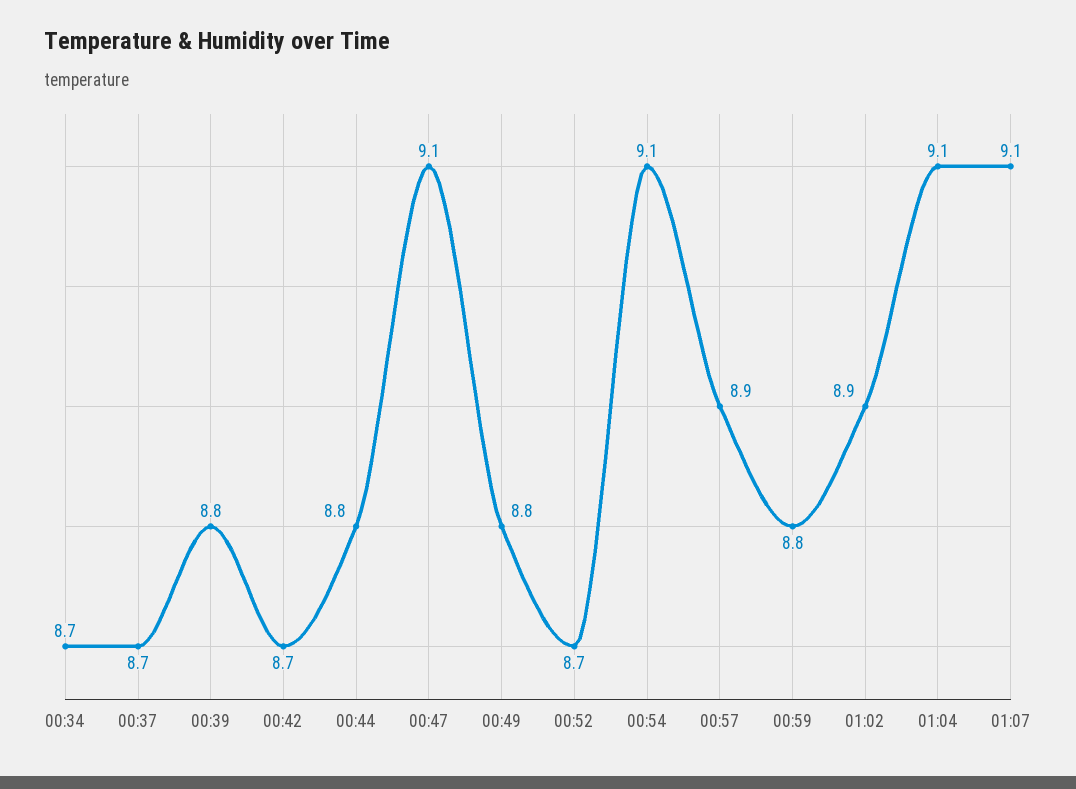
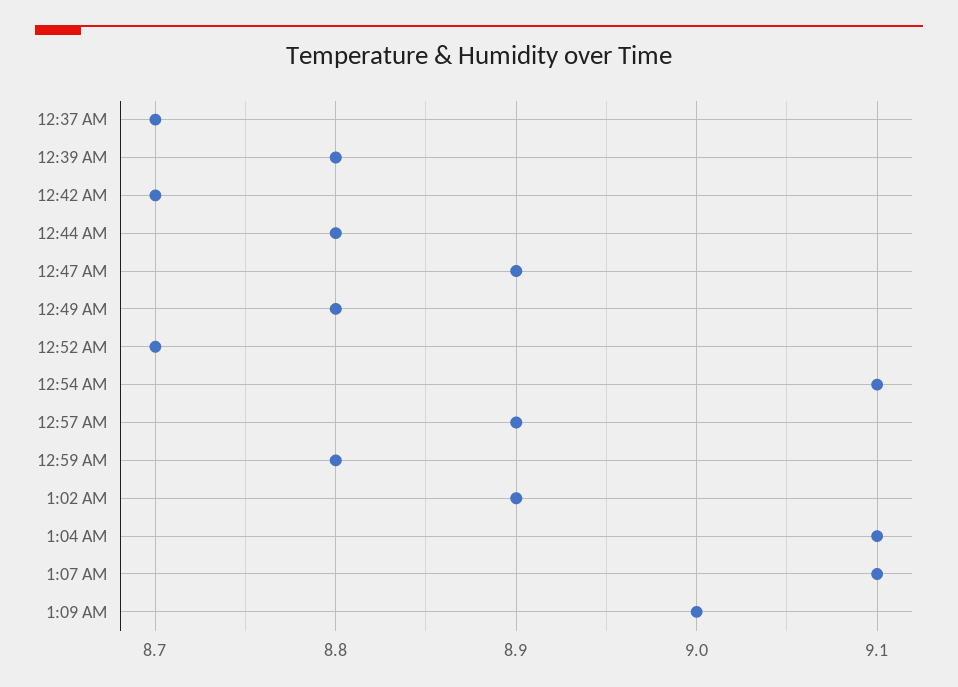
00:34: 8.7 -> none
00:47: 9.1 -> 8.9
1:09 AM: none -> 9

